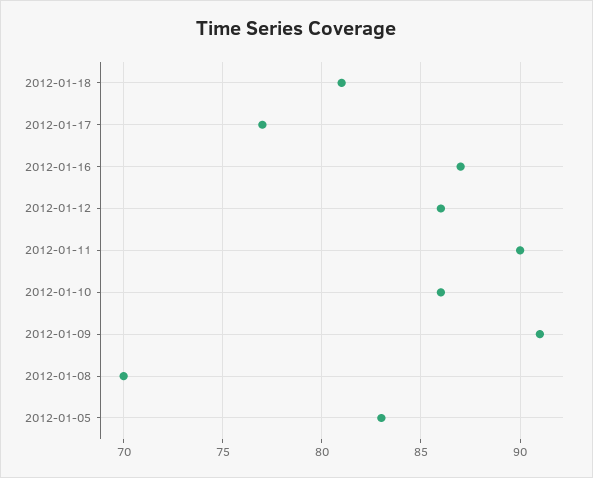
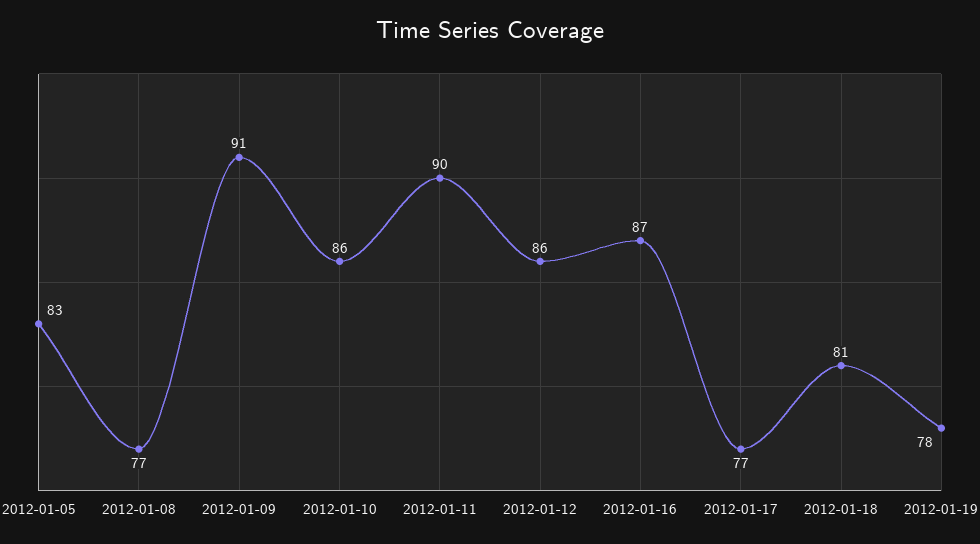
2012-01-08: 70 -> 77
2012-01-19: none -> 78

